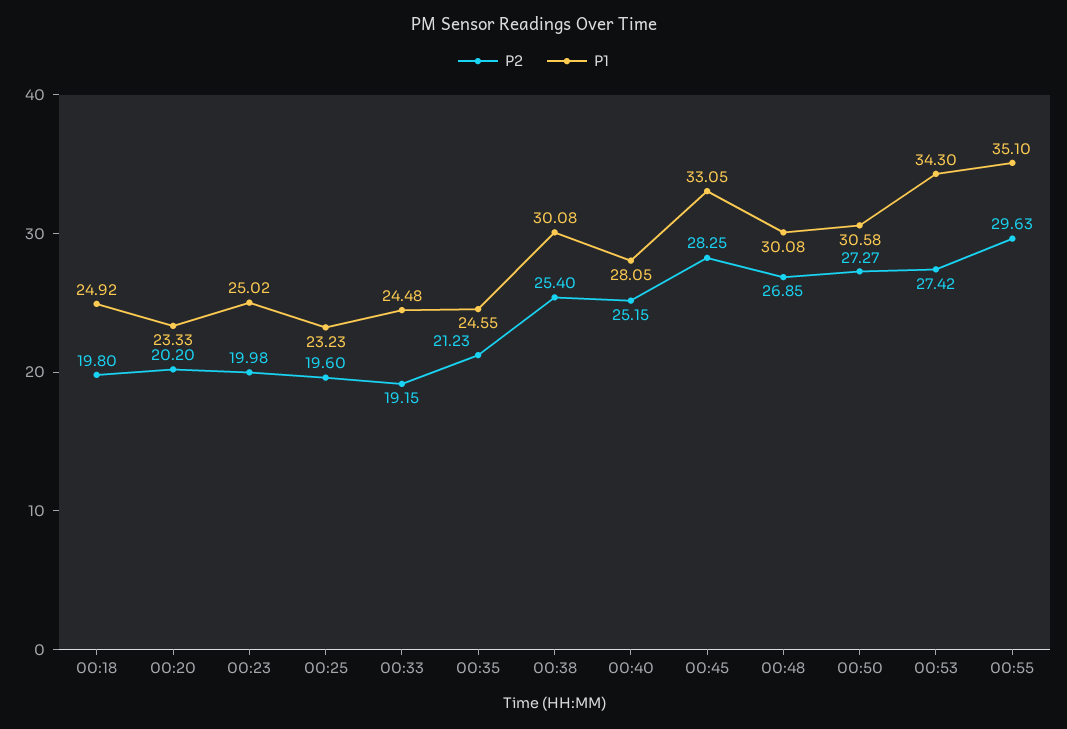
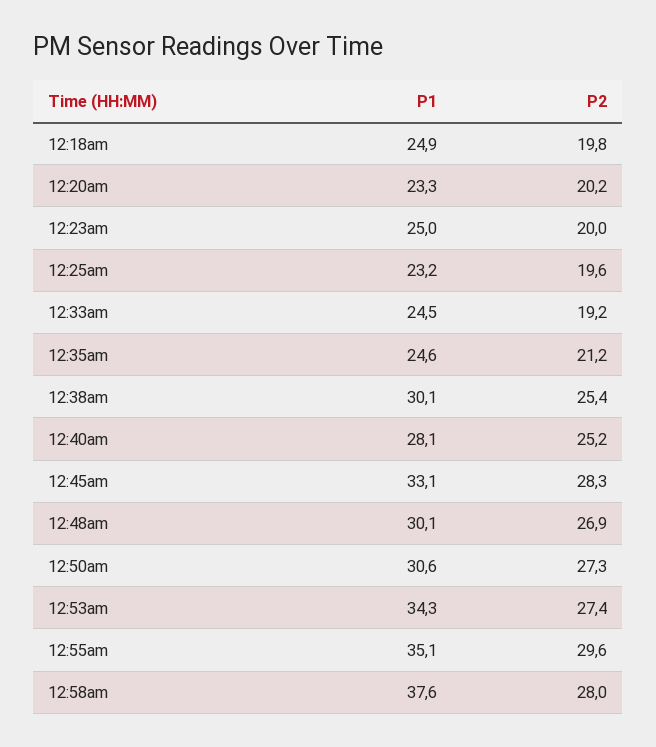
P1, 12:58am: none -> 37.6
P2, 12:58am: none -> 28

